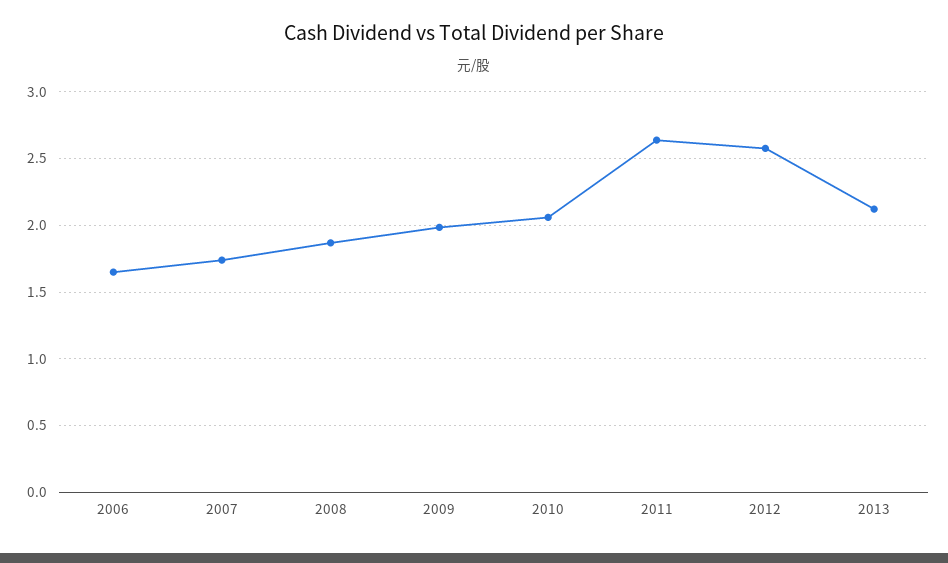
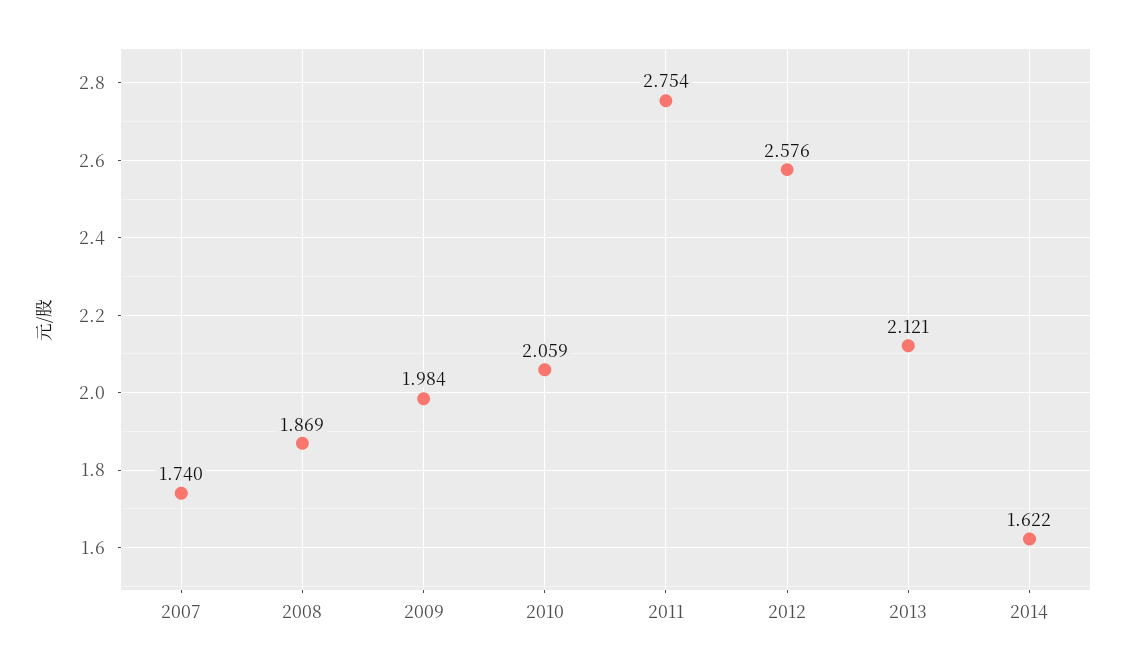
2006: 1.65 -> none
2011: 2.65 -> 2.754
2014: none -> 1.622

